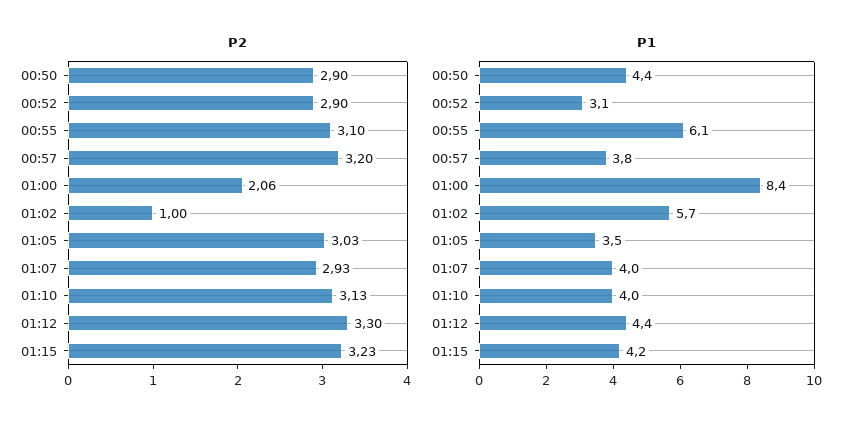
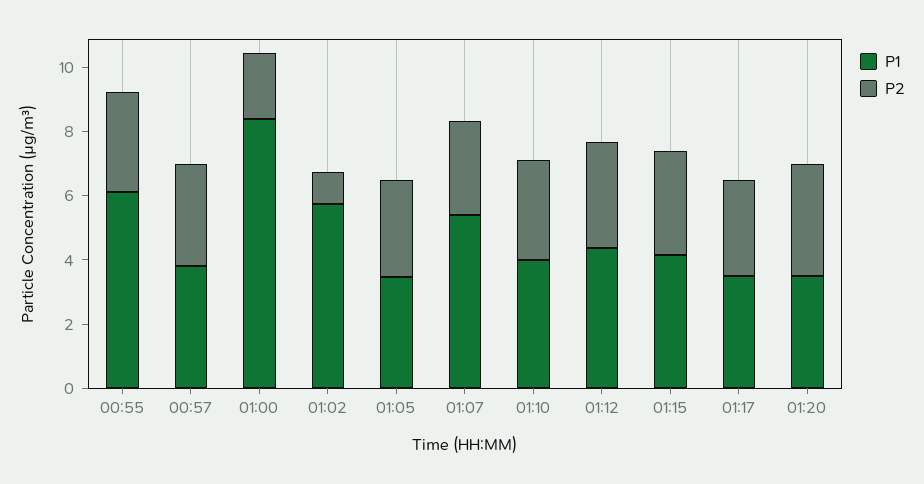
P2, 00:50: 2.9 -> none
P2, 00:52: 2.9 -> none
P1, 00:50: 4.4 -> none
P1, 00:52: 3.1 -> none
P1, 01:07: 4 -> 5.5
P1, 01:17: none -> 3.5
P2, 01:17: none -> 3
P1, 01:20: none -> 3.5
P2, 01:20: none -> 3.5

